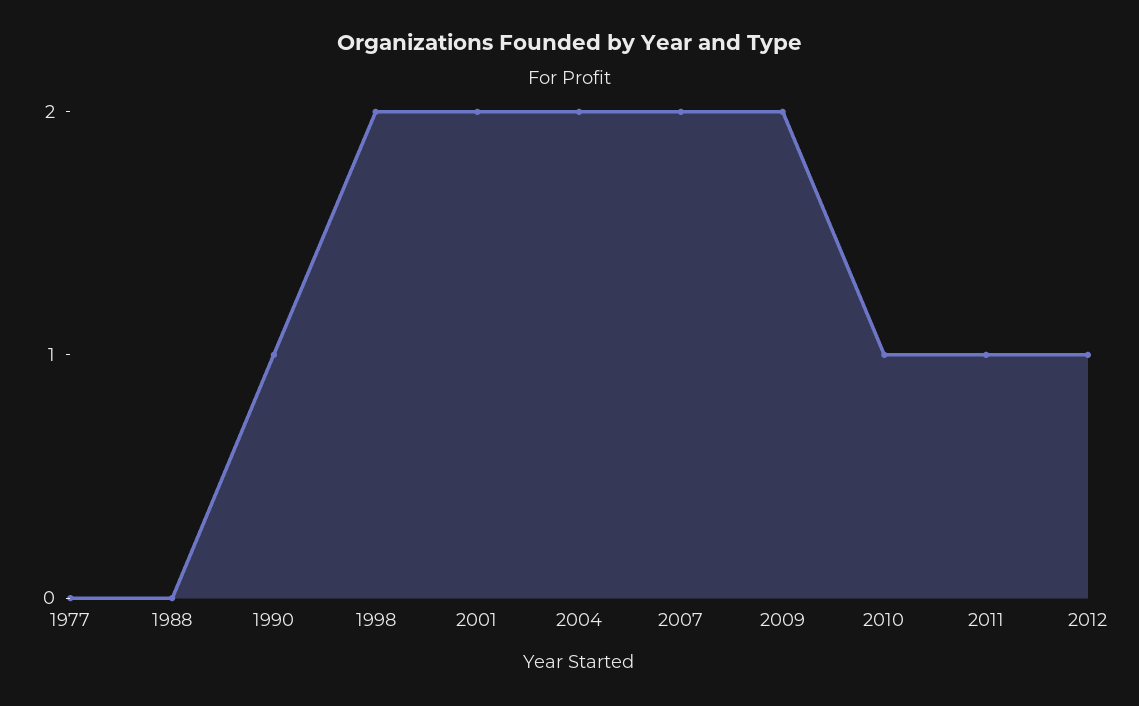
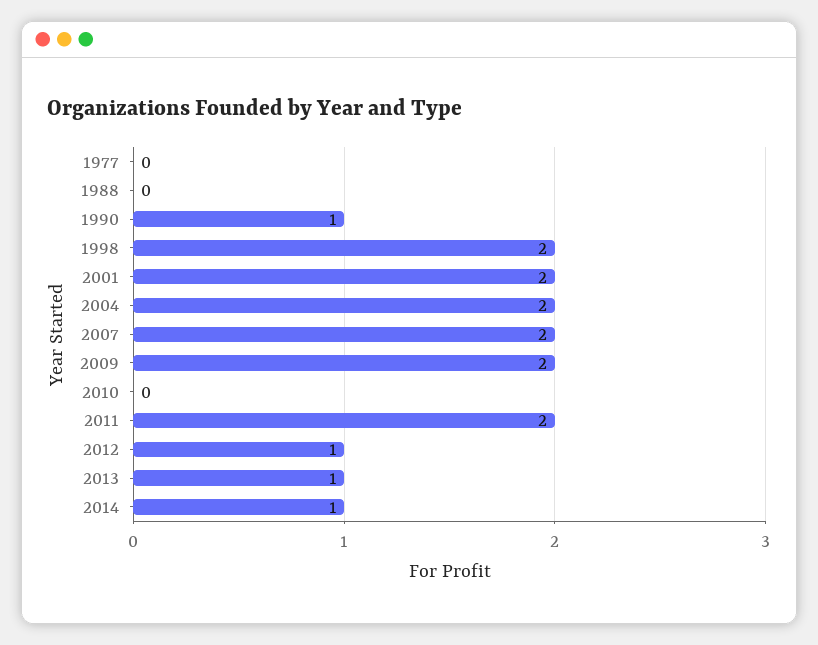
2010: 1 -> 0
2011: 1 -> 2
2013: none -> 1
2014: none -> 1

